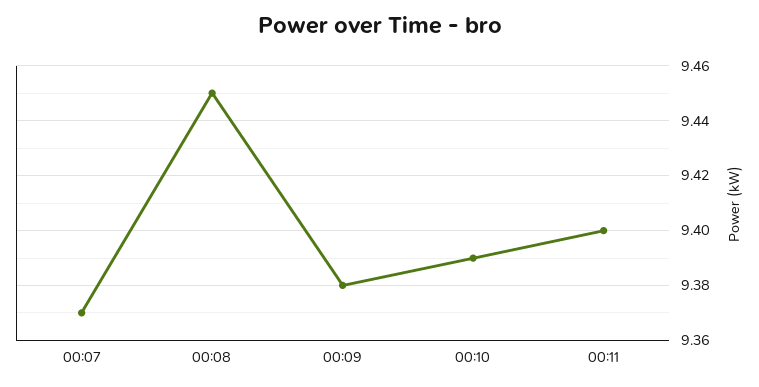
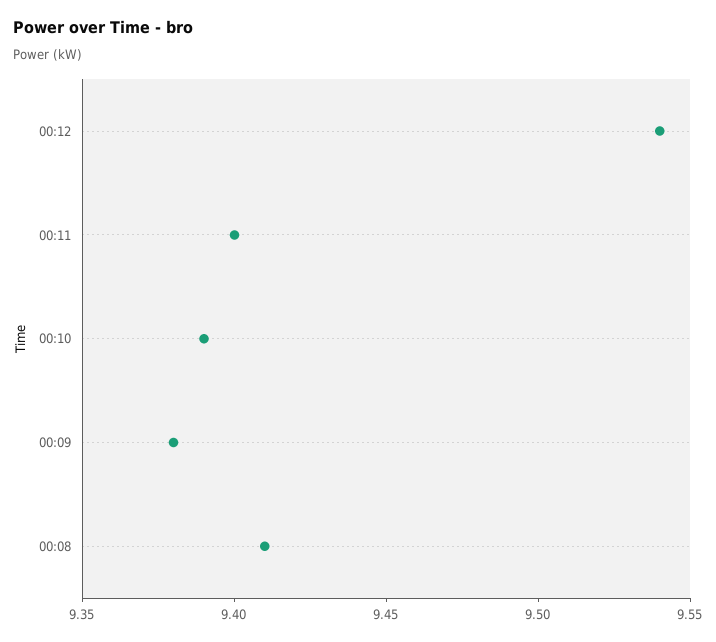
00:07: 9.37 -> none
00:08: 9.45 -> 9.41
00:12: none -> 9.54

